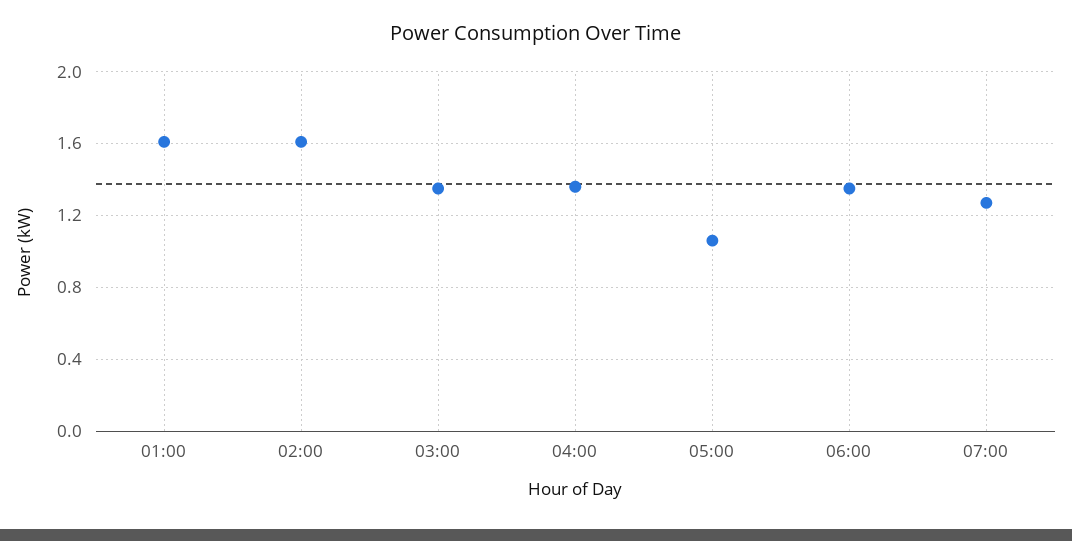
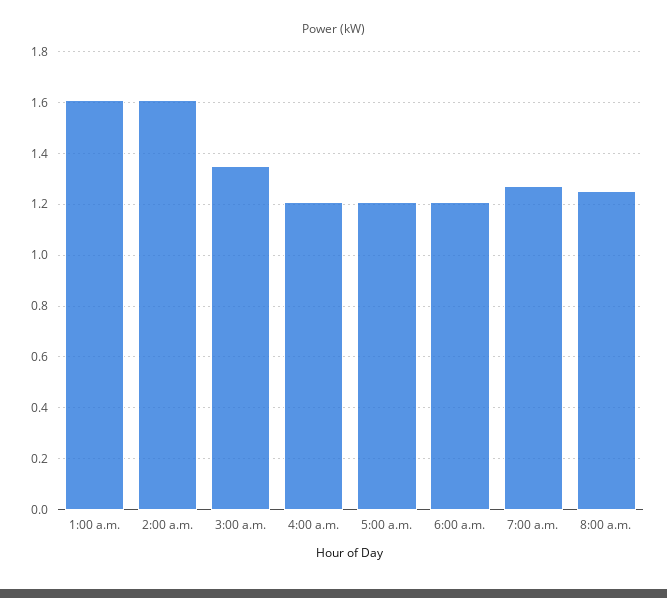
04:00: 1.35 -> 1.2
05:00: 1.05 -> 1.2
06:00: 1.35 -> 1.2
8:00 a.m.: none -> 1.25

